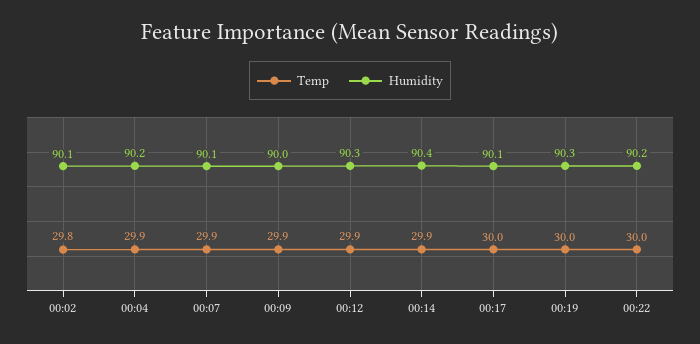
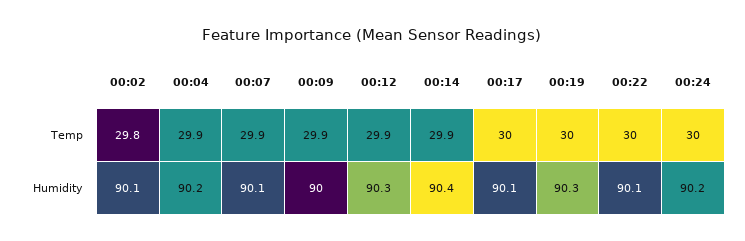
Humidity, 00:22: 90.2 -> 90.1
Temp, 00:24: none -> 30
Humidity, 00:24: none -> 90.2

